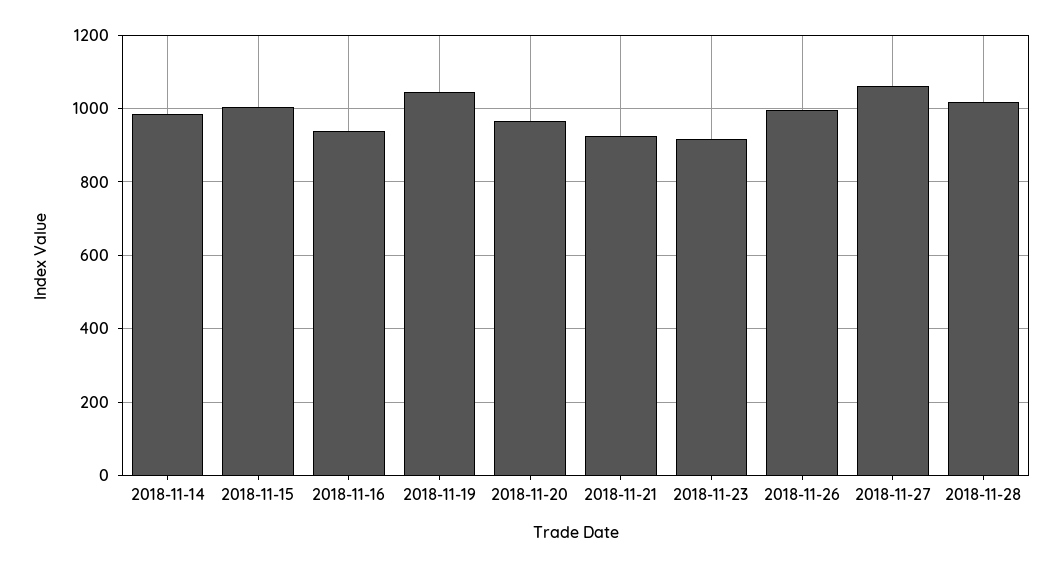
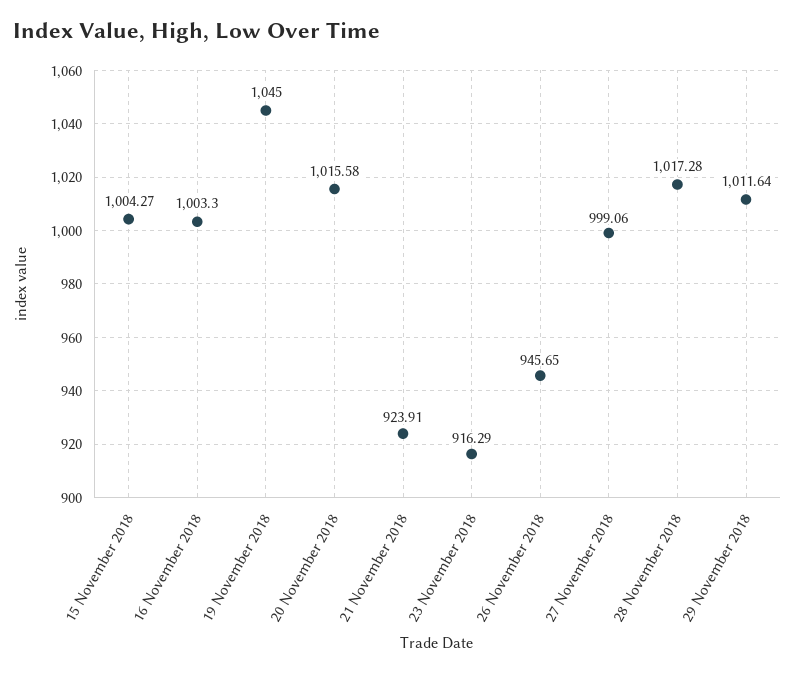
2018-11-14: 980 -> none
2018-11-16: 940 -> 1003.3
2018-11-20: 960 -> 1015.58
2018-11-26: 1000 -> 945.65
2018-11-27: 1060 -> 999.06
29 November 2018: none -> 1011.64

